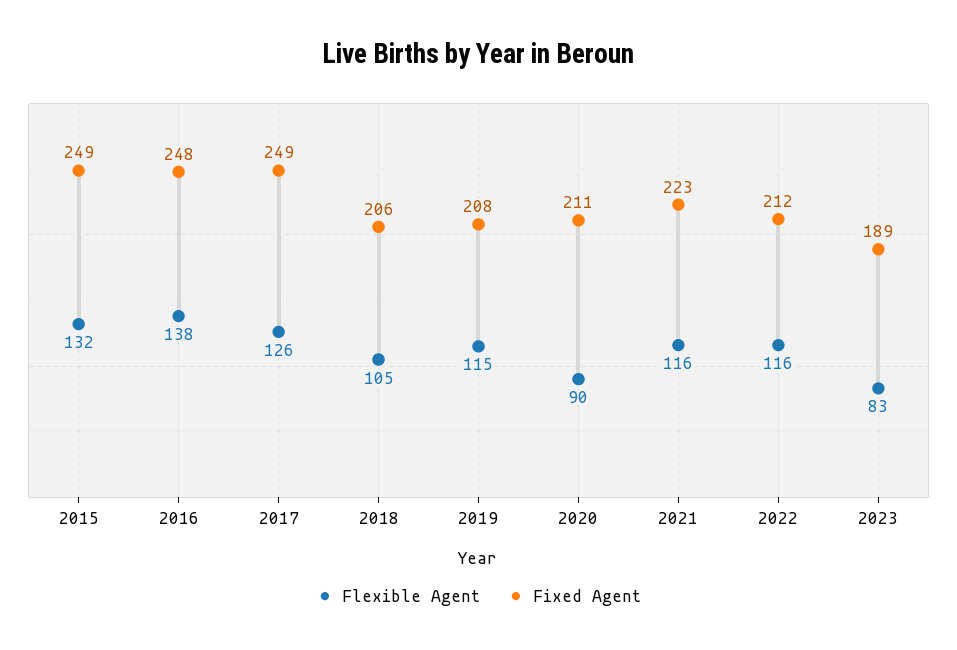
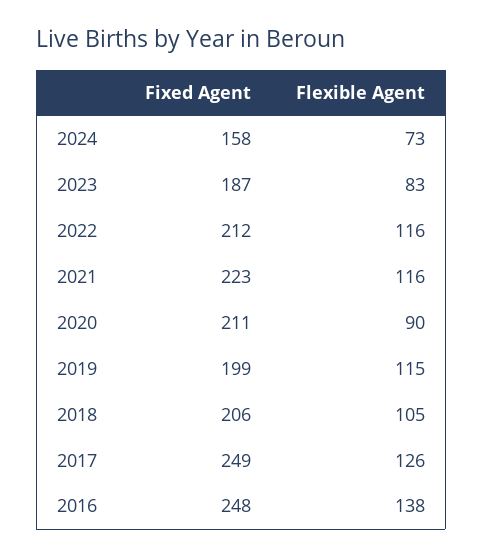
Flexible Agent, 2015: 132 -> none
Fixed Agent, 2015: 249 -> none
Fixed Agent, 2019: 208 -> 199
Fixed Agent, 2023: 189 -> 187
Fixed Agent, 2024: none -> 158
Flexible Agent, 2024: none -> 73

